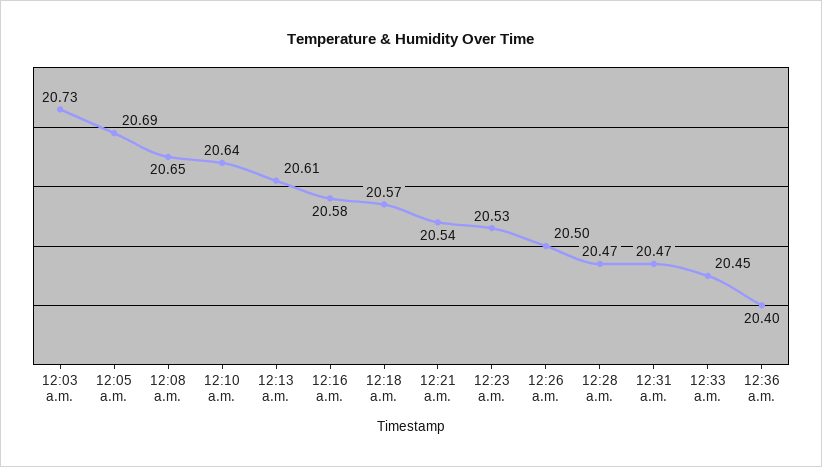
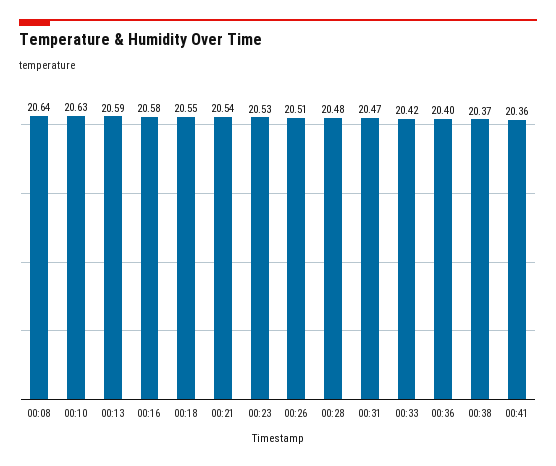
12:03 a.m.: 20.73 -> none
12:05 a.m.: 20.69 -> none
12:08 a.m.: 20.65 -> 20.64
12:10 a.m.: 20.64 -> 20.63
12:13 a.m.: 20.61 -> 20.59
12:18 a.m.: 20.57 -> 20.55
12:26 a.m.: 20.5 -> 20.51
12:28 a.m.: 20.47 -> 20.48
12:33 a.m.: 20.45 -> 20.42
00:38: none -> 20.37
00:41: none -> 20.36

